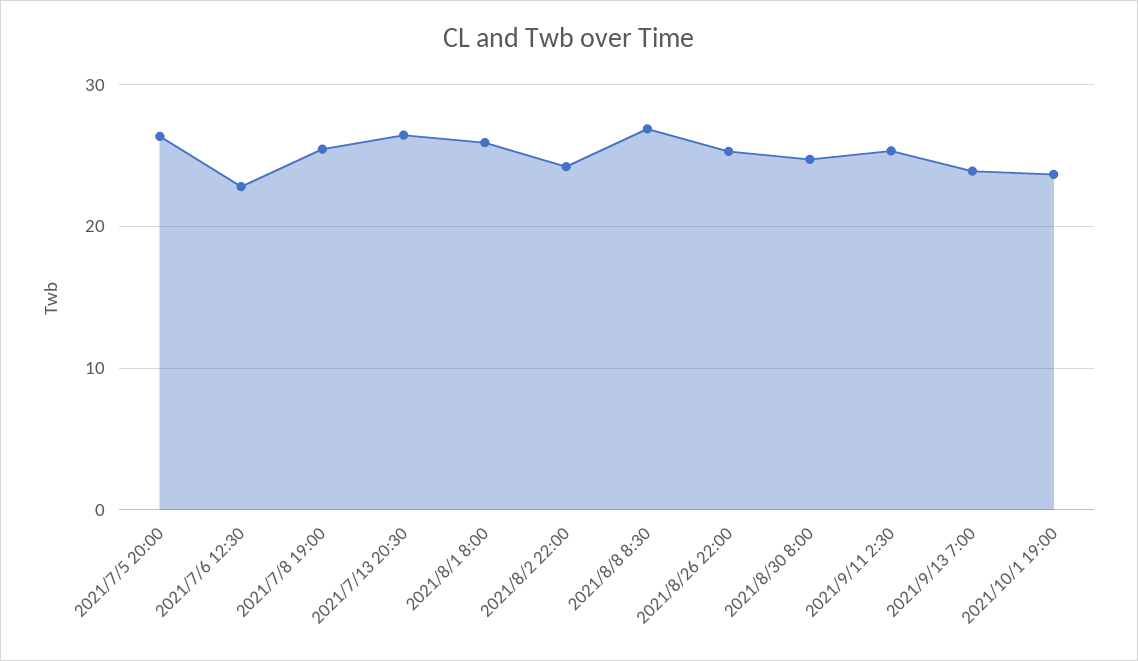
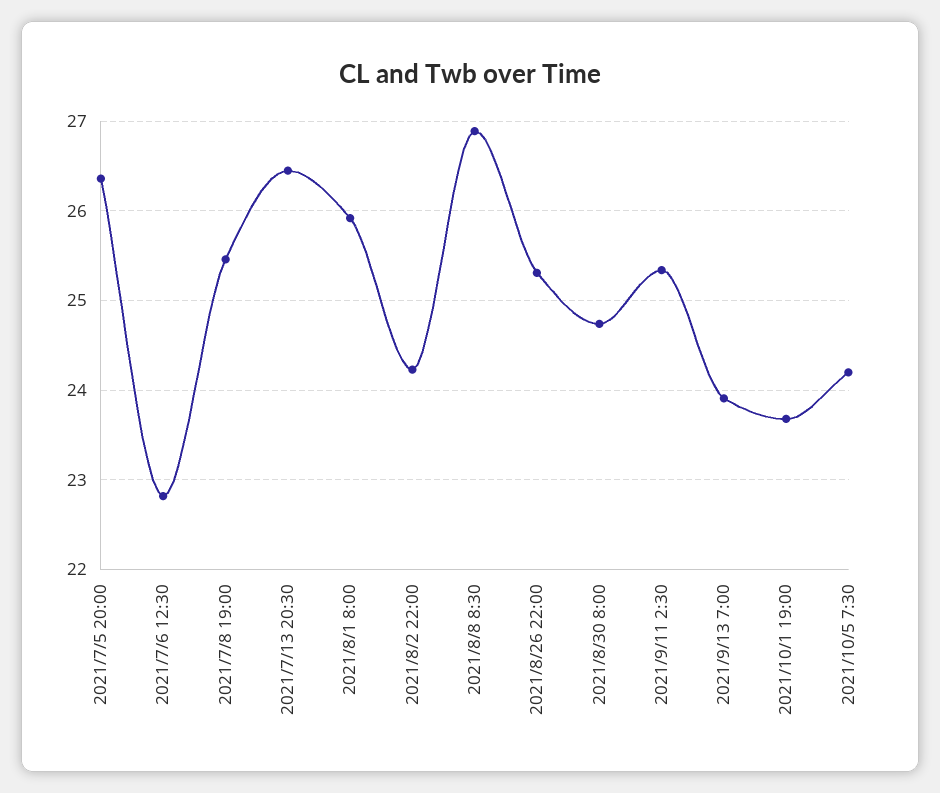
2021/10/5 7:30: none -> 24.2

